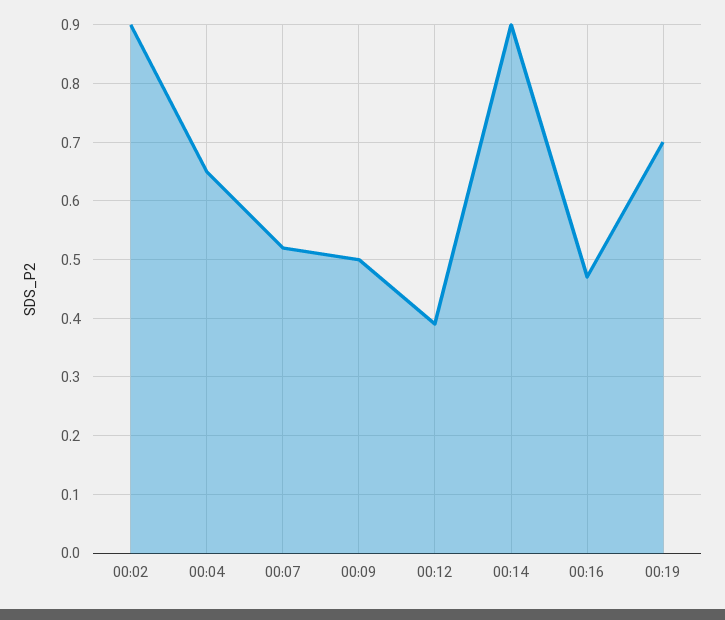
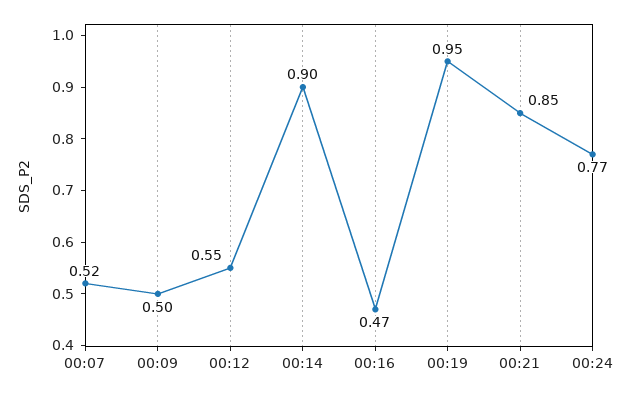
00:02: 0.9 -> none
00:04: 0.65 -> none
00:12: 0.4 -> 0.55
00:19: 0.7 -> 0.95
00:21: none -> 0.85
00:24: none -> 0.77

